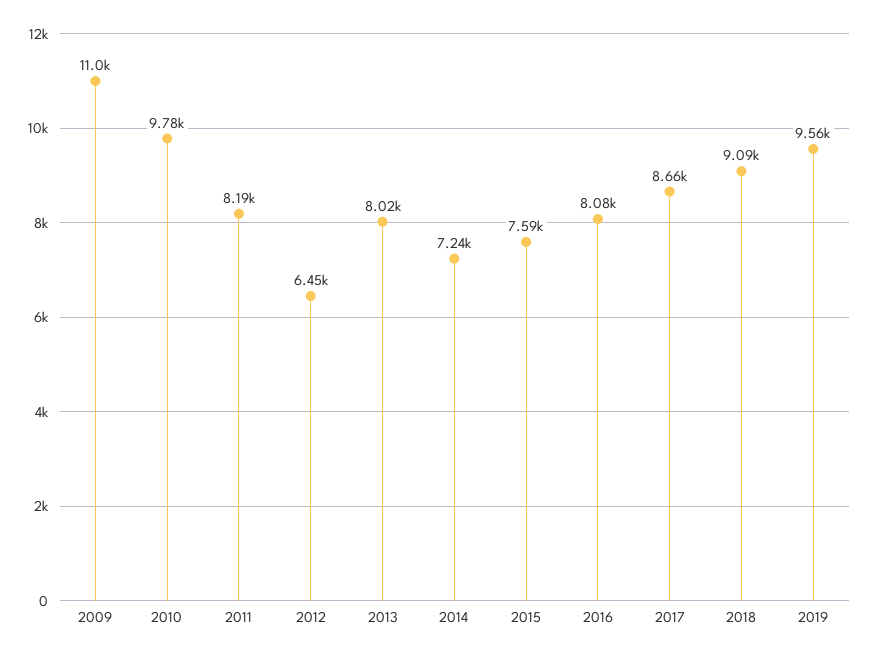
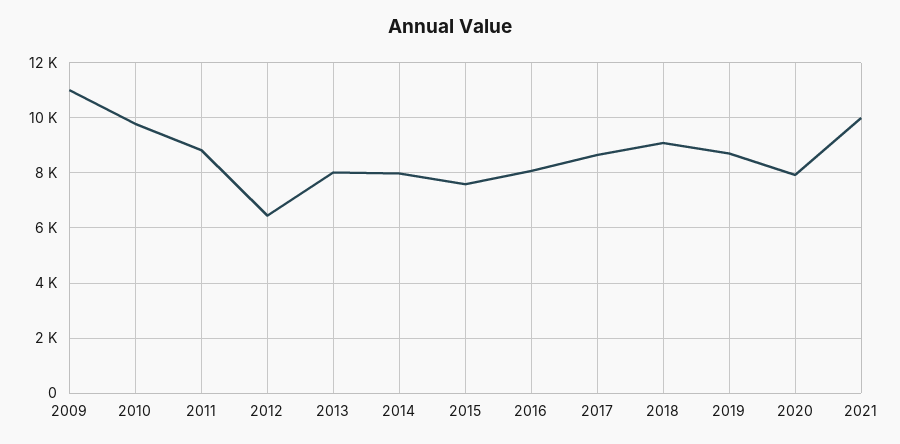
2011: 8190 -> 8750
2014: 7240 -> 8000
2019: 9560 -> 8750
2020: none -> 8000
2021: none -> 10000

